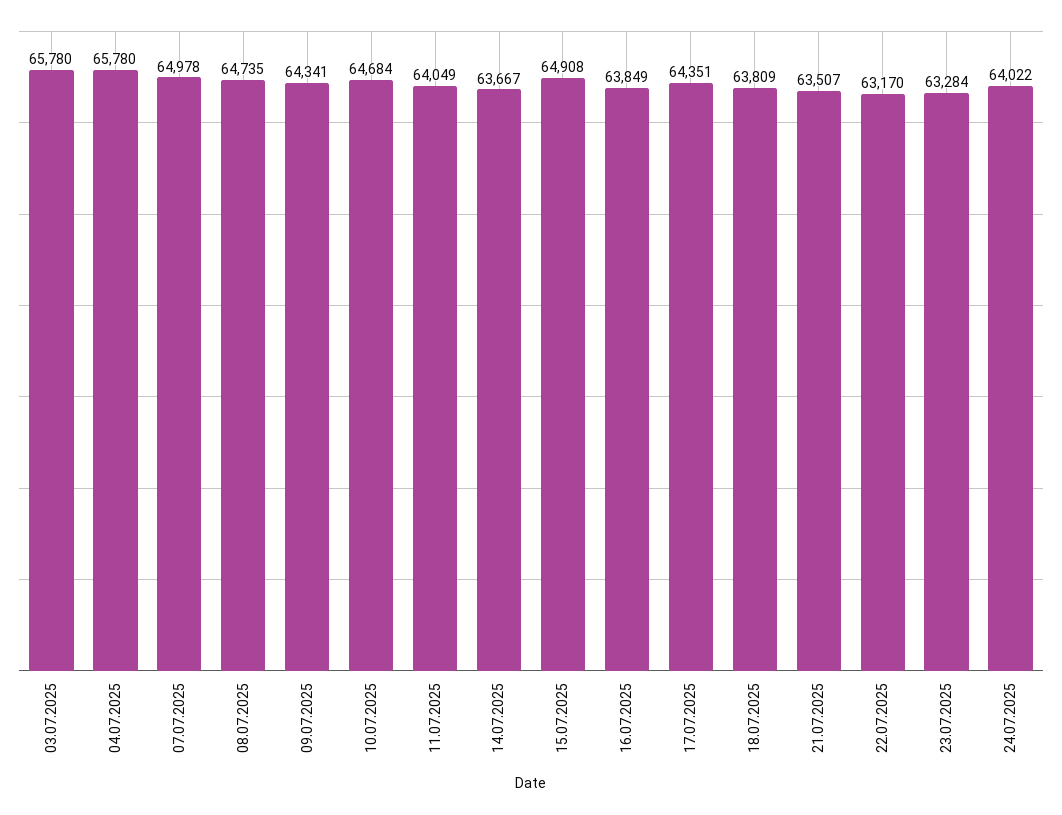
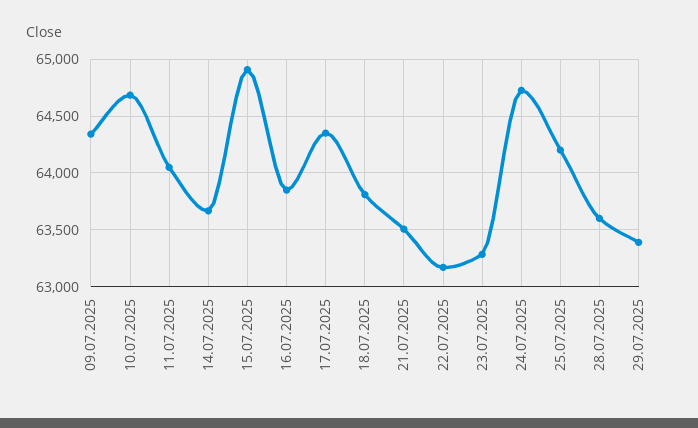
03.07.2025: 65780 -> none
04.07.2025: 65780 -> none
07.07.2025: 64978 -> none
08.07.2025: 64735 -> none
24.07.2025: 64022 -> 64700
25.07.2025: none -> 64200
28.07.2025: none -> 63600
29.07.2025: none -> 63400

